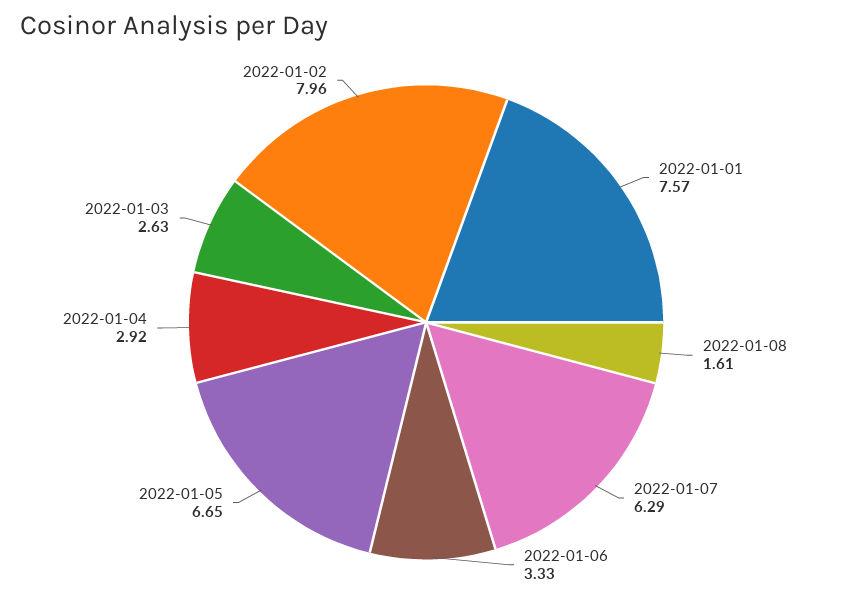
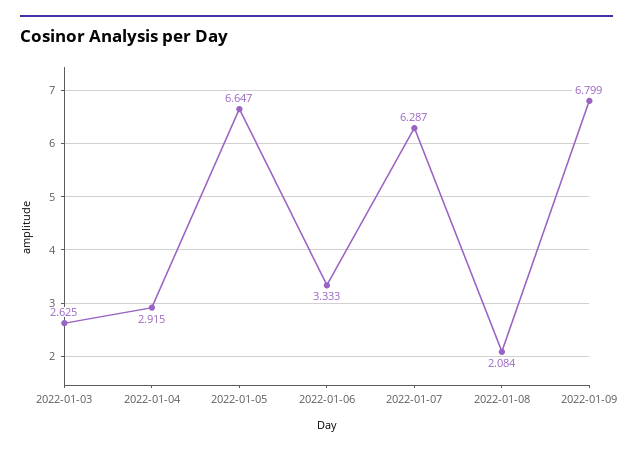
2022-01-01: 7.57 -> none
2022-01-08: 1.61 -> 2.084
2022-01-02: 7.96 -> none
2022-01-09: none -> 6.799

